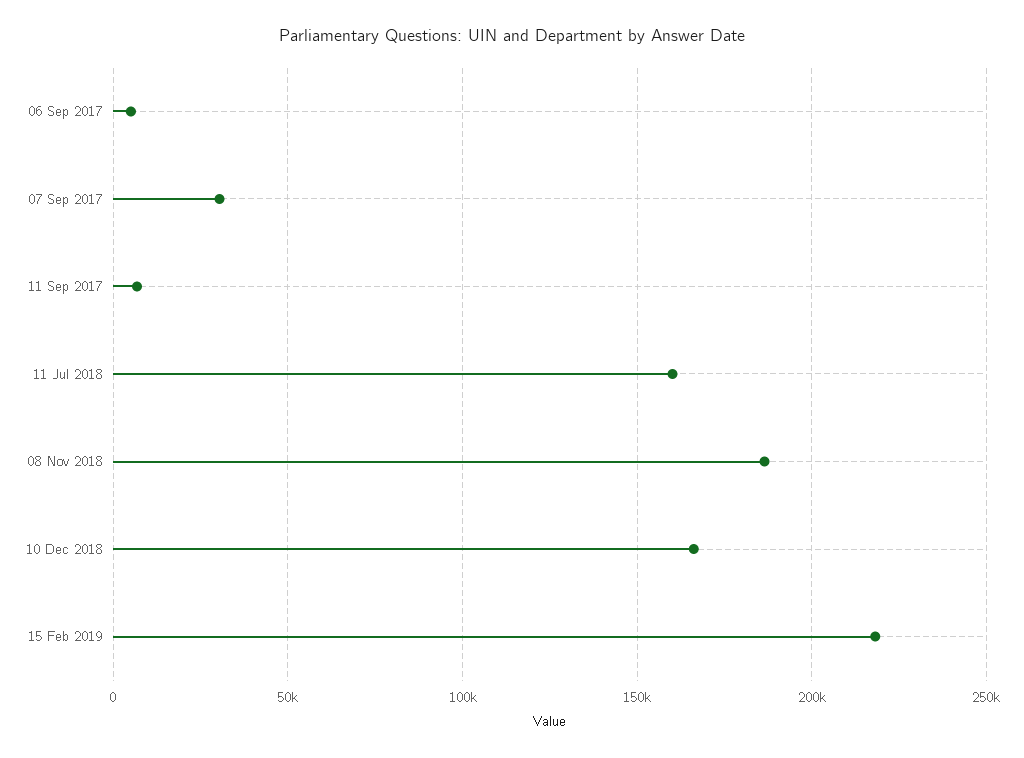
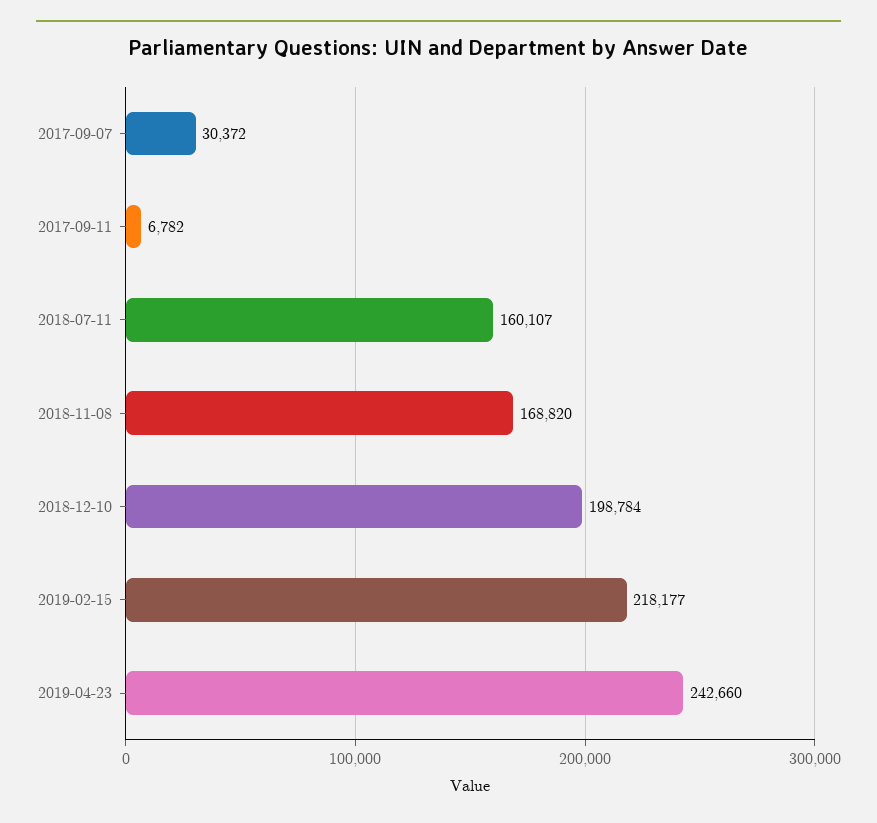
06 Sep 2017: 5000 -> none
08 Nov 2018: 185000 -> 168820
10 Dec 2018: 165000 -> 198784
2019-04-23: none -> 242660

